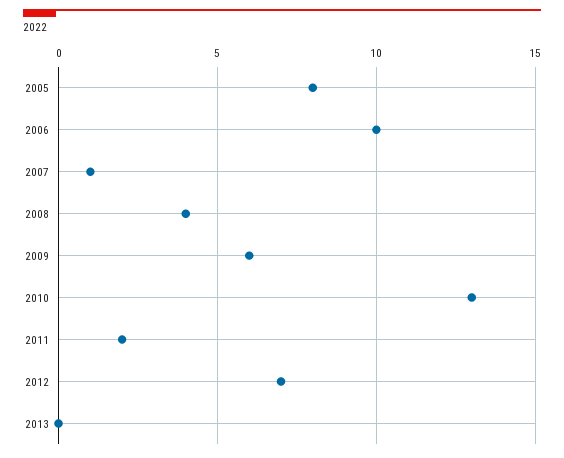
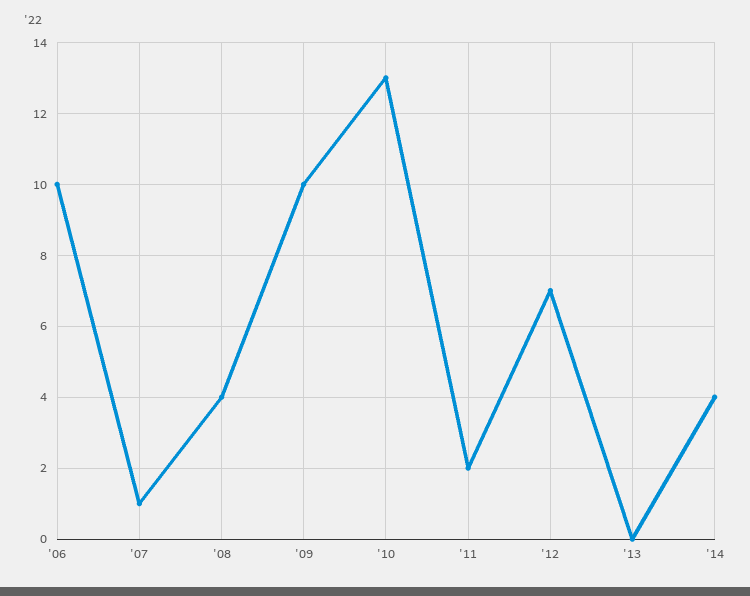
2005: 8 -> none
2009: 6 -> 10
'14: none -> 4

